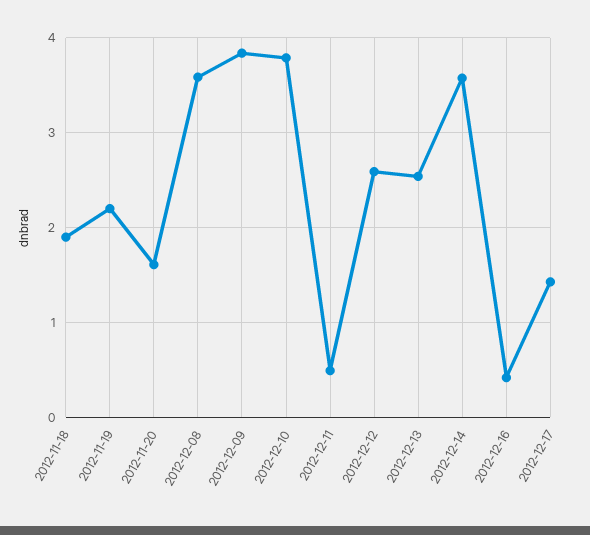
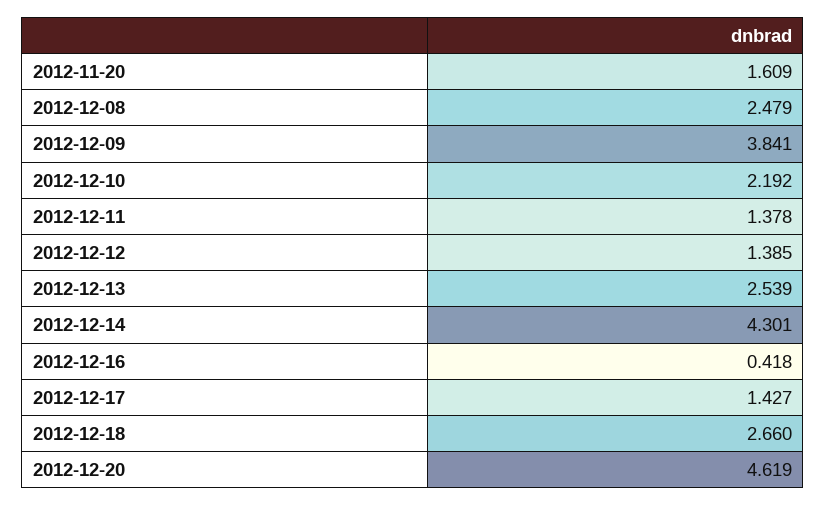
2012-11-18: 1.9 -> none
2012-11-19: 2.2 -> none
2012-12-08: 3.6 -> 2.479
2012-12-10: 3.8 -> 2.192
2012-12-11: 0.5 -> 1.378
2012-12-12: 2.6 -> 1.385
2012-12-14: 3.6 -> 4.301
2012-12-18: none -> 2.66
2012-12-20: none -> 4.619

